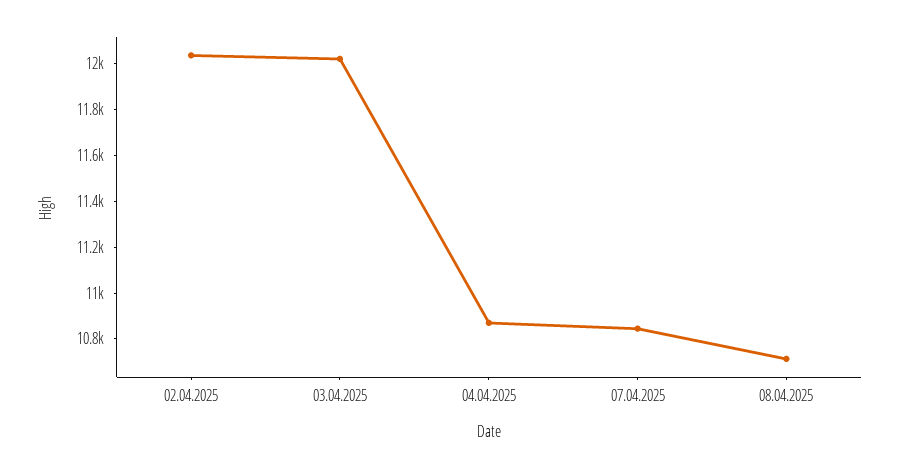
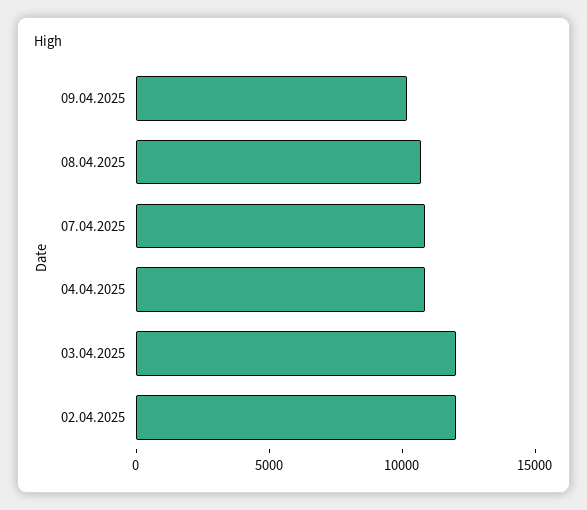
09.04.2025: none -> 10000

